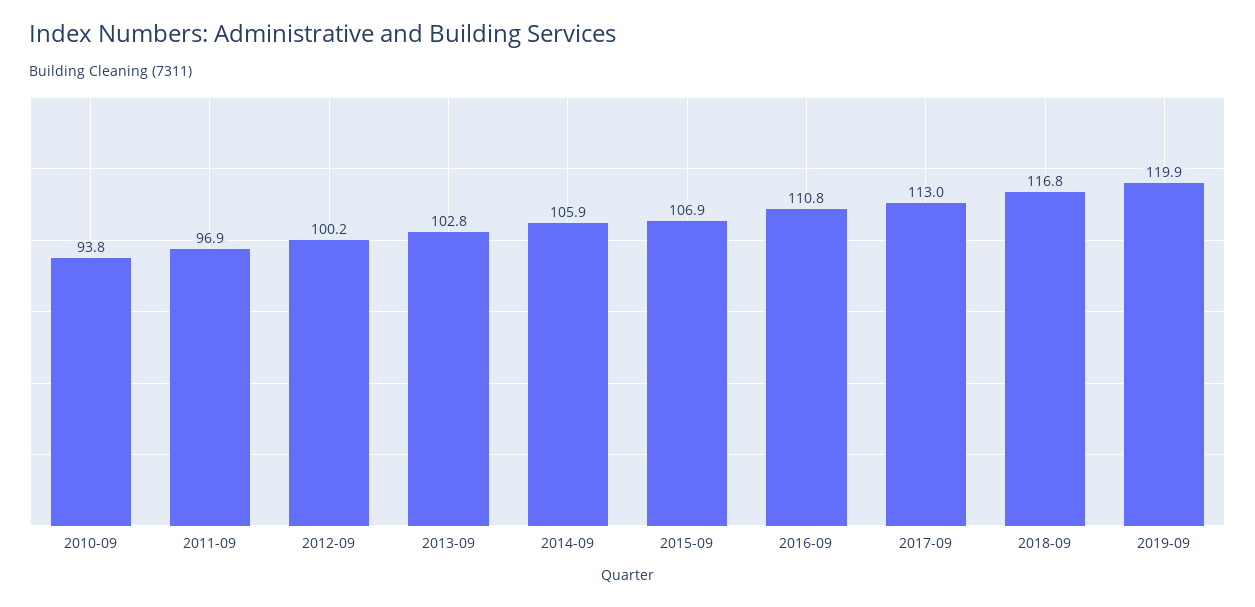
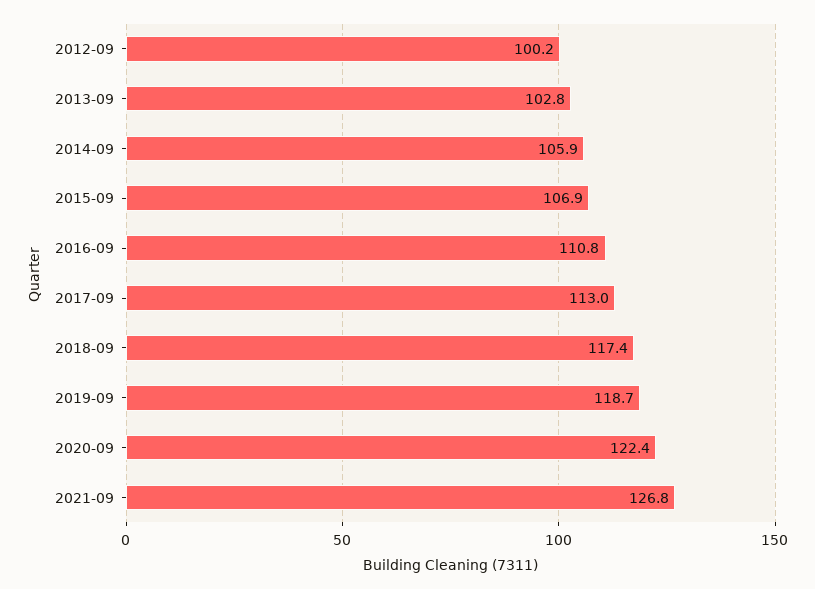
2010-09: 93.8 -> none
2011-09: 96.9 -> none
2018-09: 116.8 -> 117.4
2019-09: 119.9 -> 118.7
2020-09: none -> 122.4
2021-09: none -> 126.8

